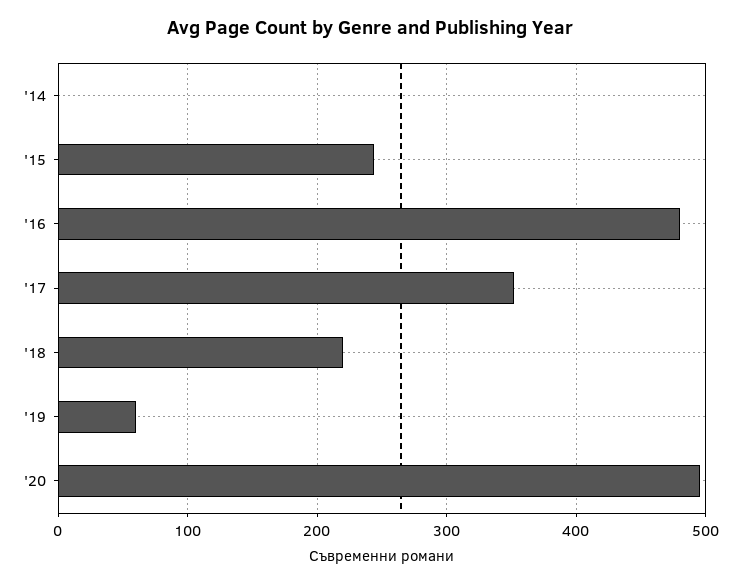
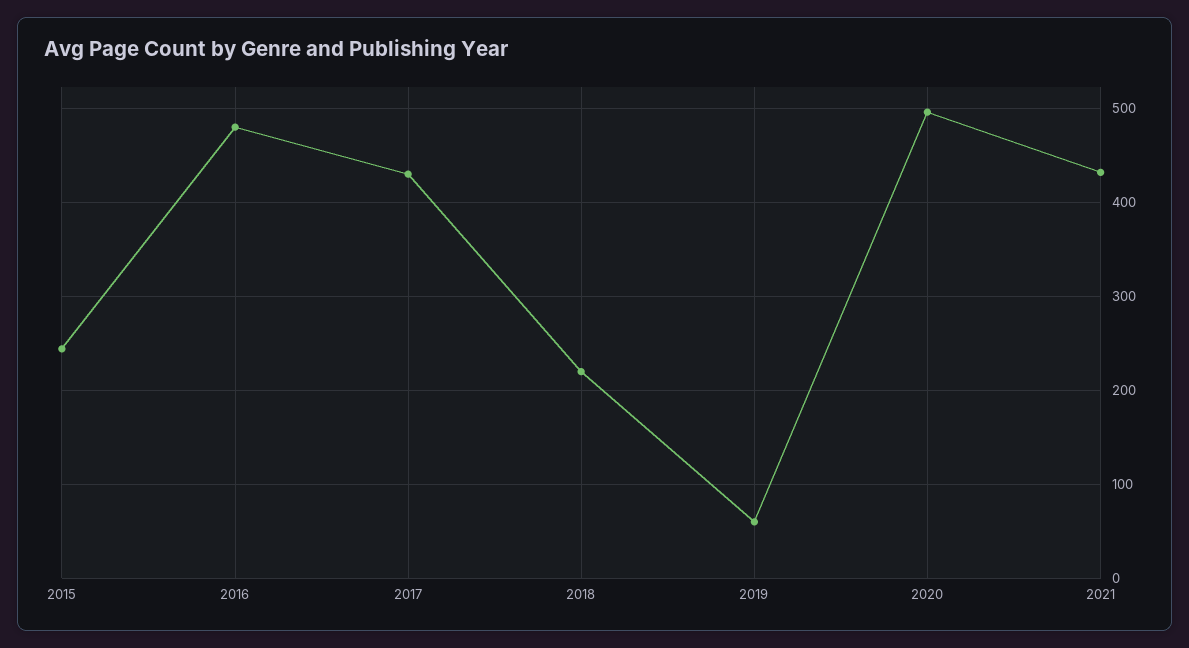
'14: 0 -> none
'17: 350 -> 430
2021: none -> 430

